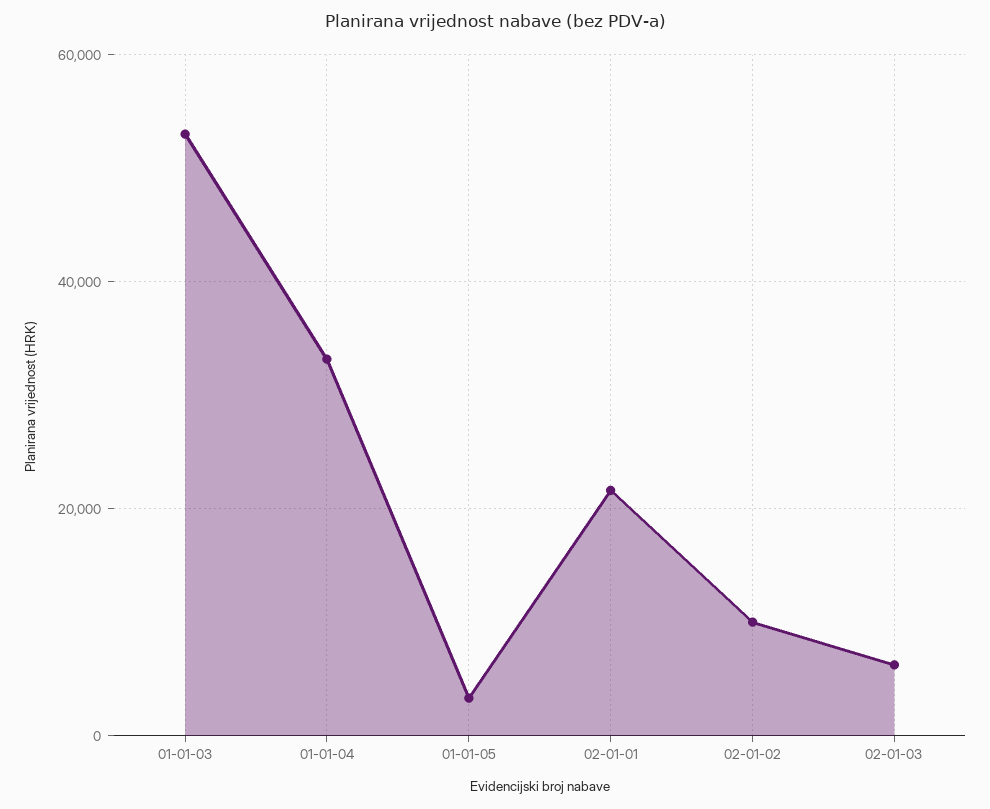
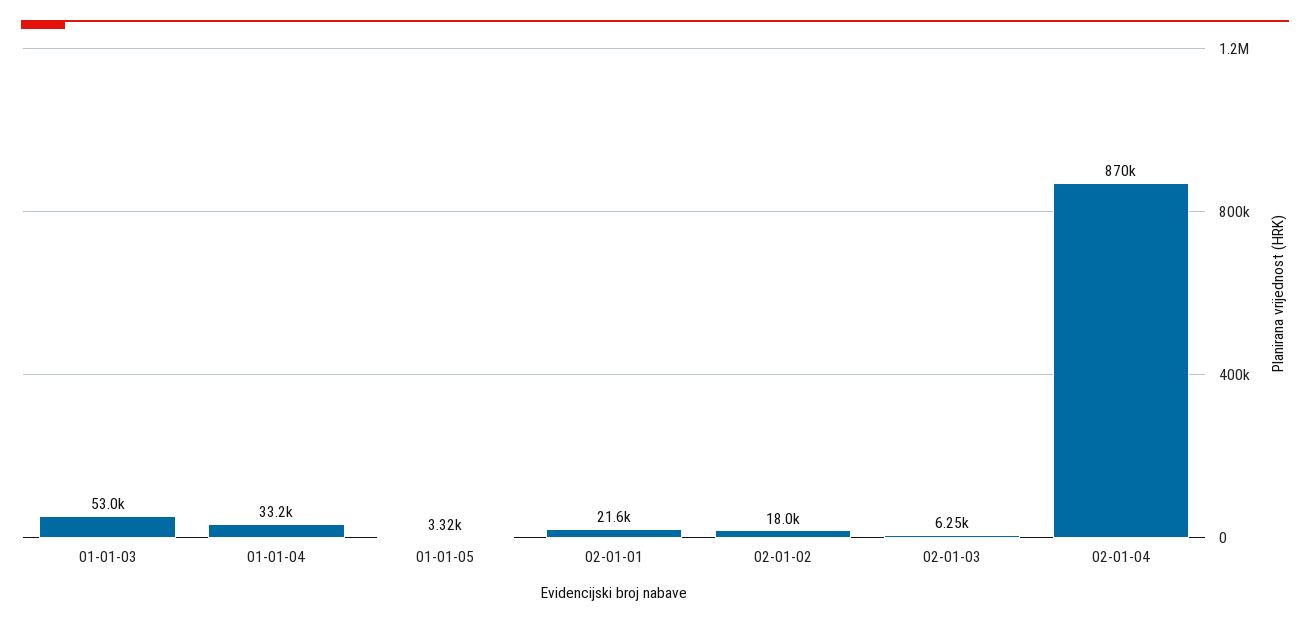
02-01-02: 10000 -> 18000
02-01-04: none -> 870000

